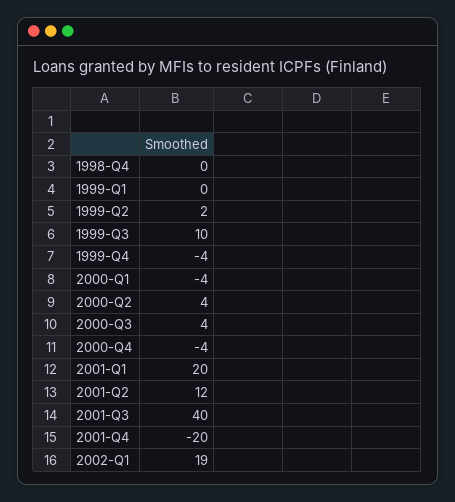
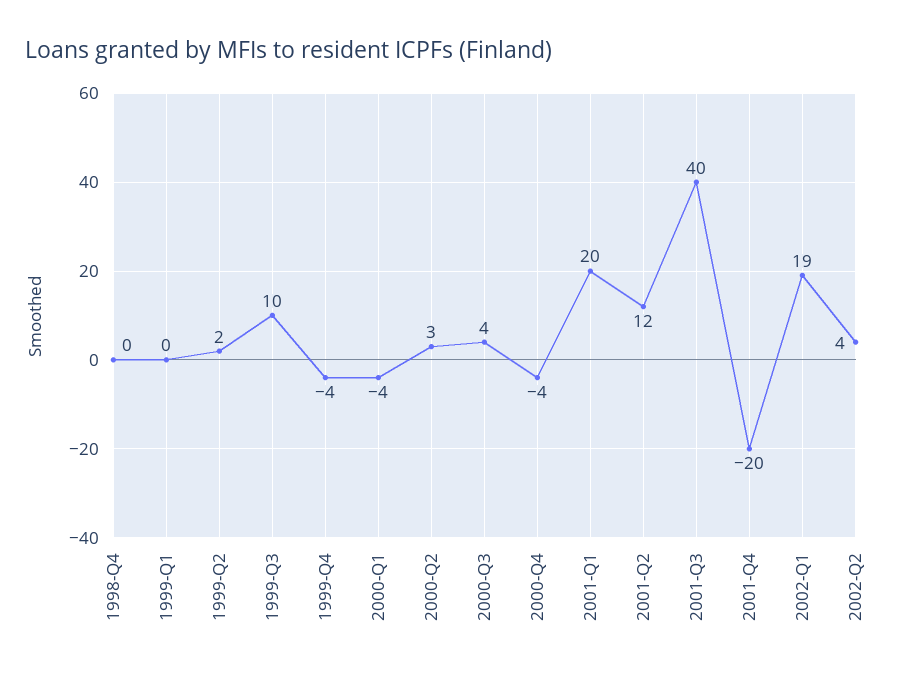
2000-Q2: 4 -> 3
2002-Q2: none -> 4

